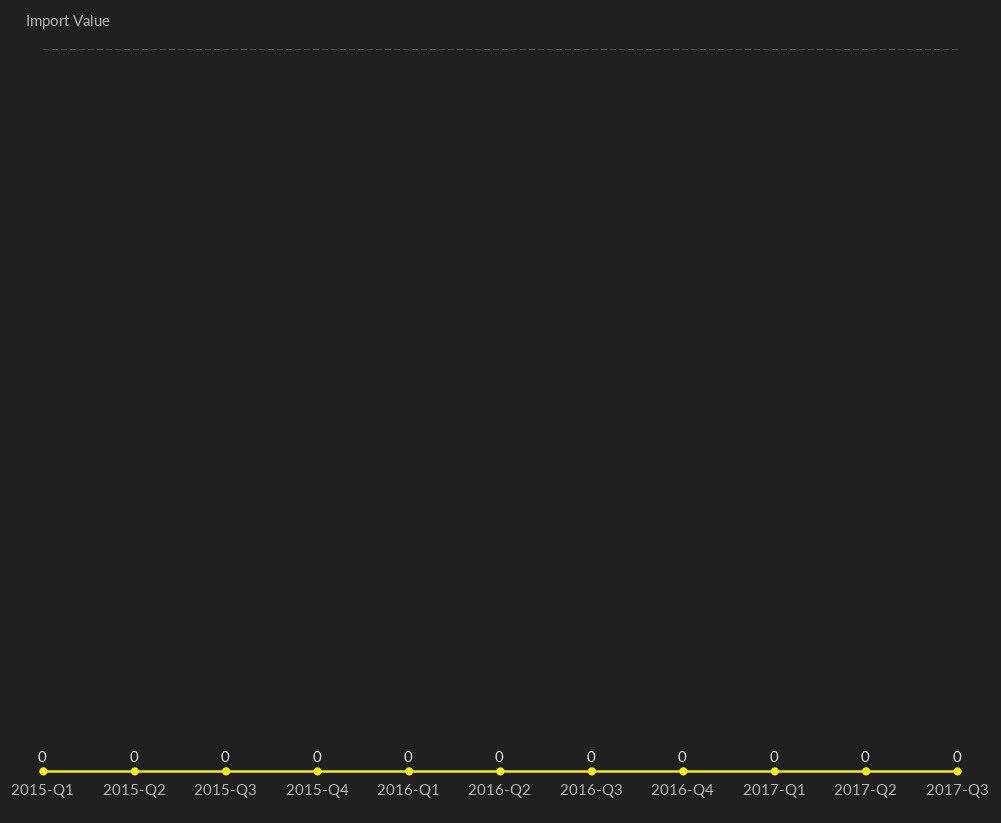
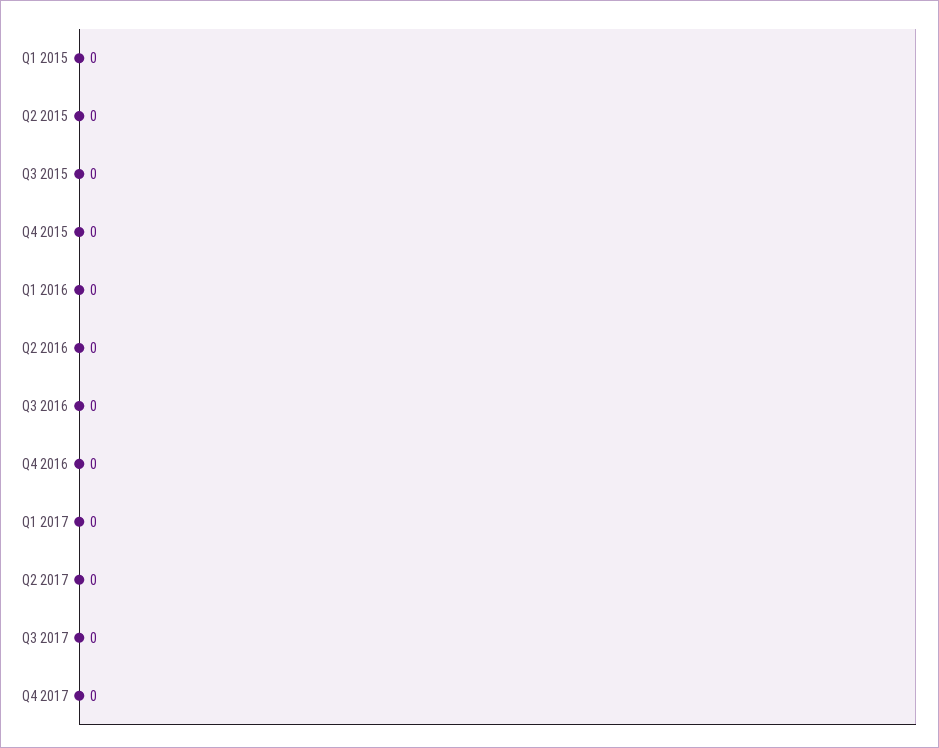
Q4 2017: none -> 0

